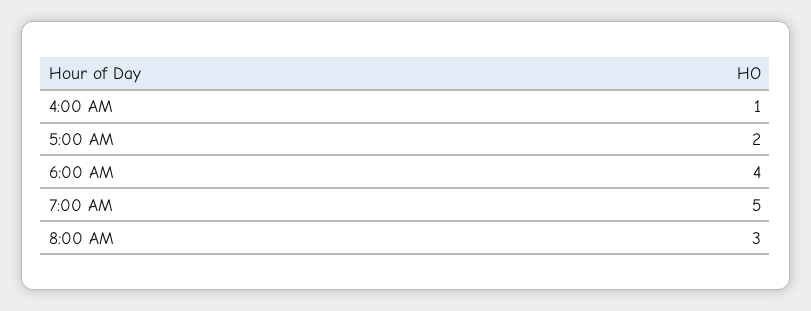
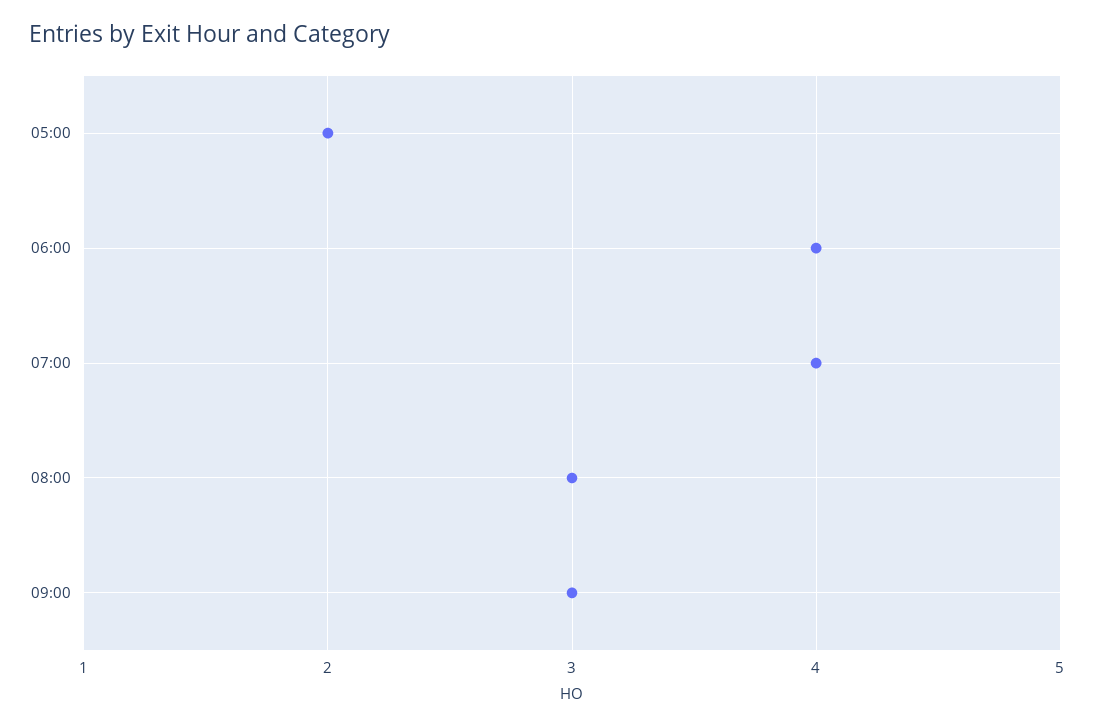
4:00 AM: 1 -> none
7:00 AM: 5 -> 4
09:00: none -> 3

